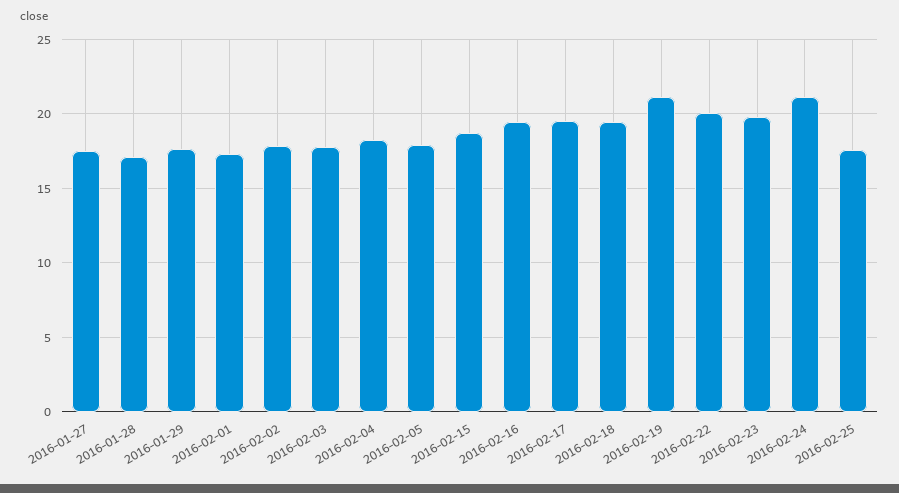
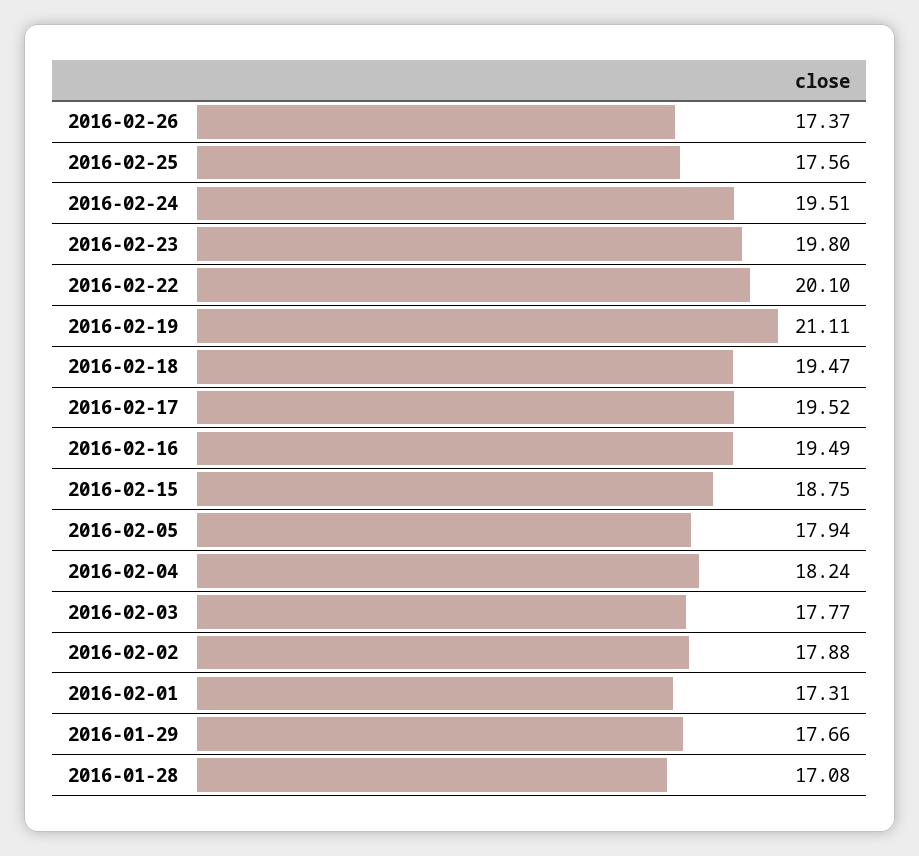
2016-01-27: 17.5 -> none
2016-02-24: 21 -> 19.51
2016-02-26: none -> 17.37

